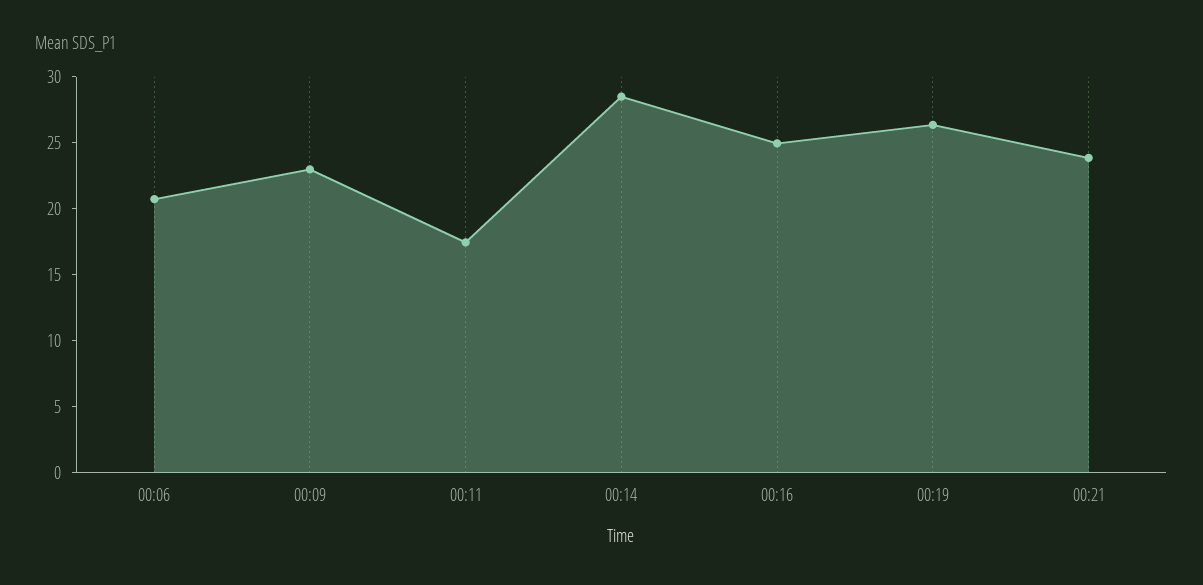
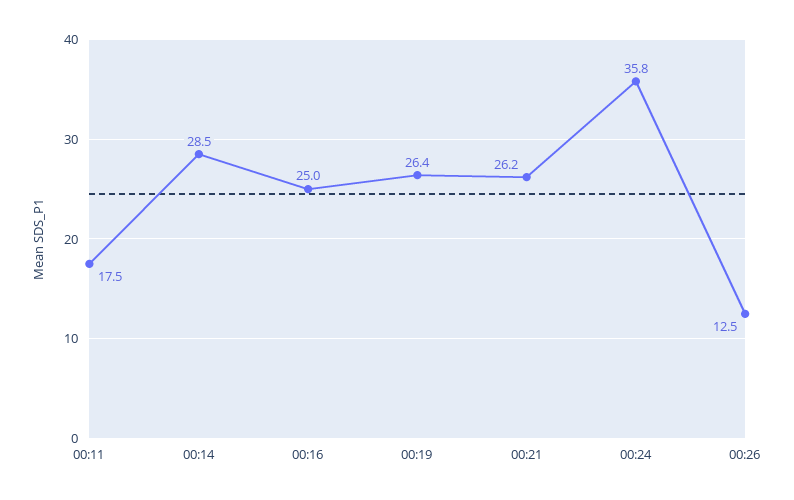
00:06: 21 -> none
00:09: 23 -> none
00:21: 24 -> 26.2
00:24: none -> 35.8
00:26: none -> 12.5

